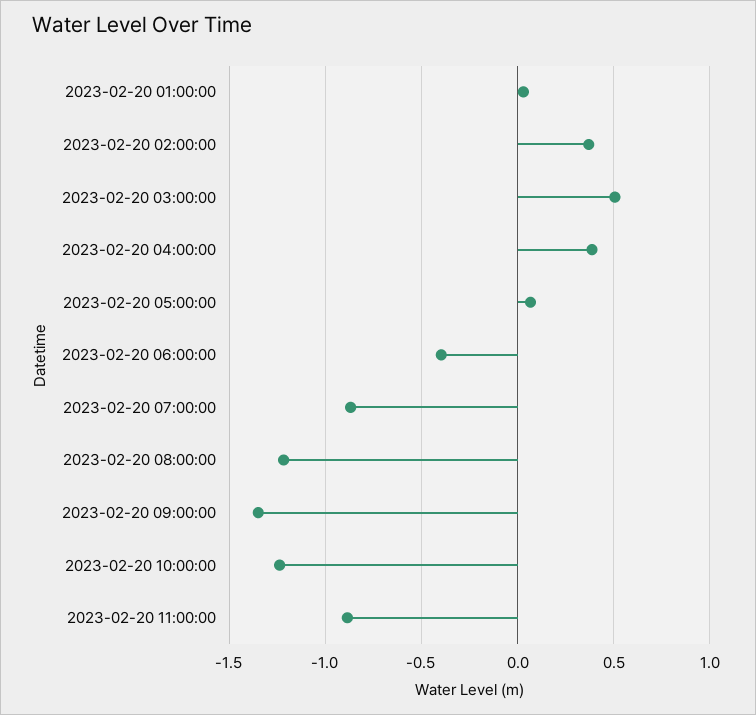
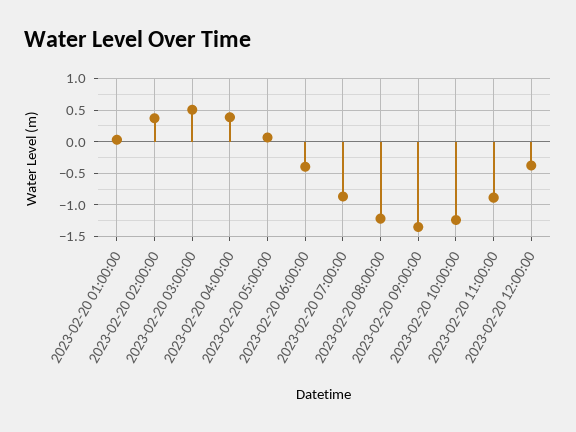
2023-02-20 12:00:00: none -> -0.4

